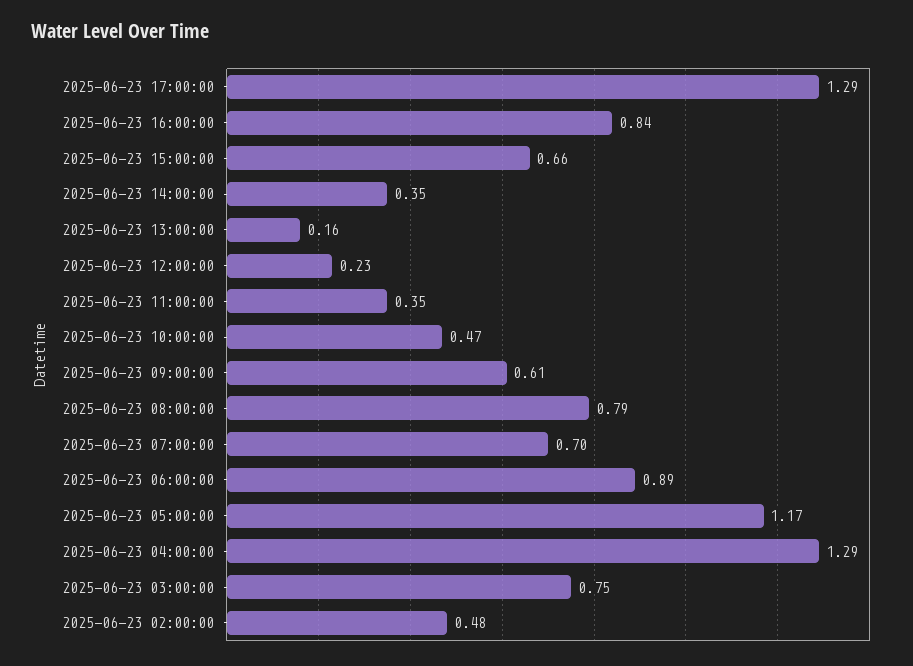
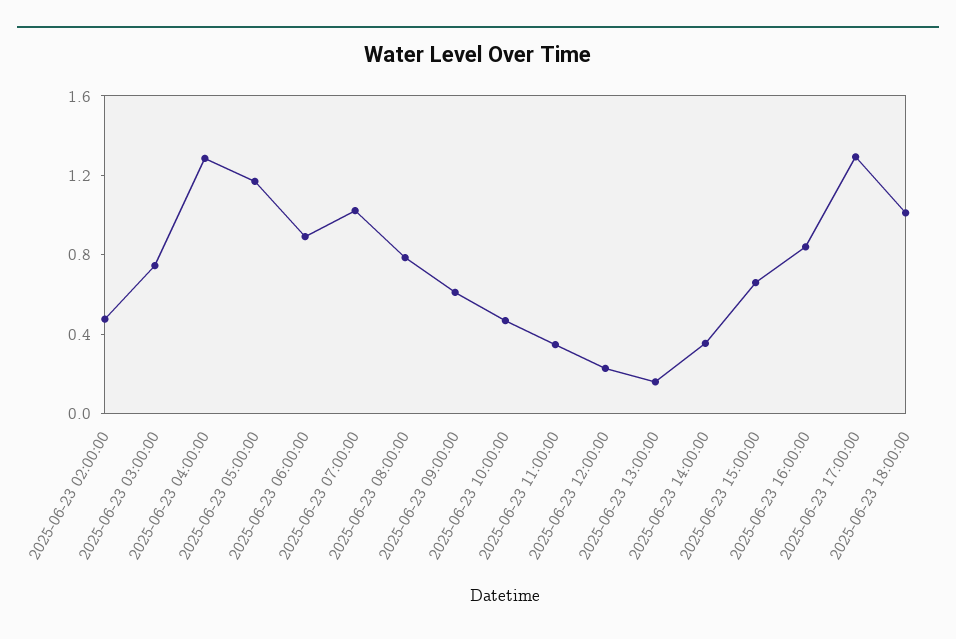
2025-06-23 07:00:00: 0.7 -> 1
2025-06-23 18:00:00: none -> 1

